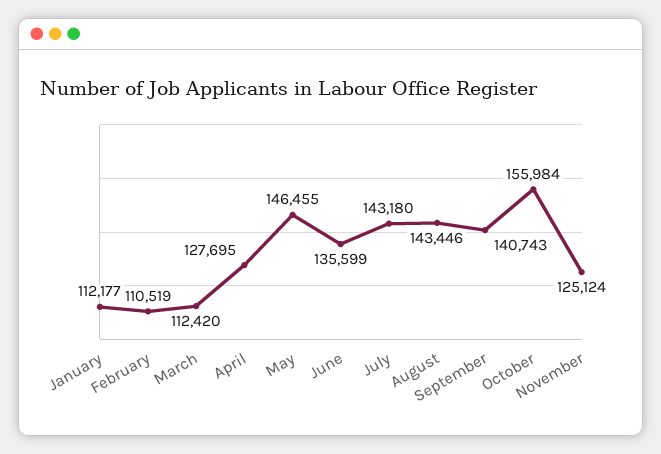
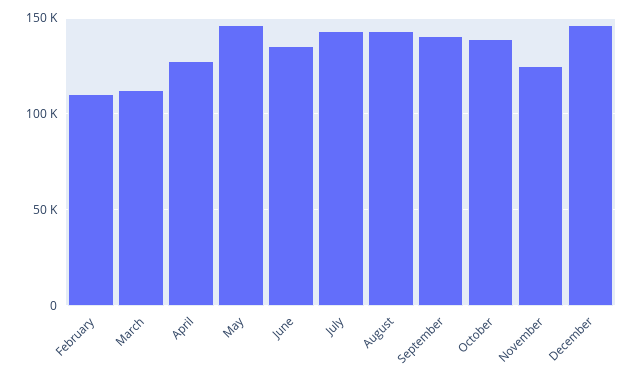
January: 112177 -> none
October: 155984 -> 140000
December: none -> 145000

